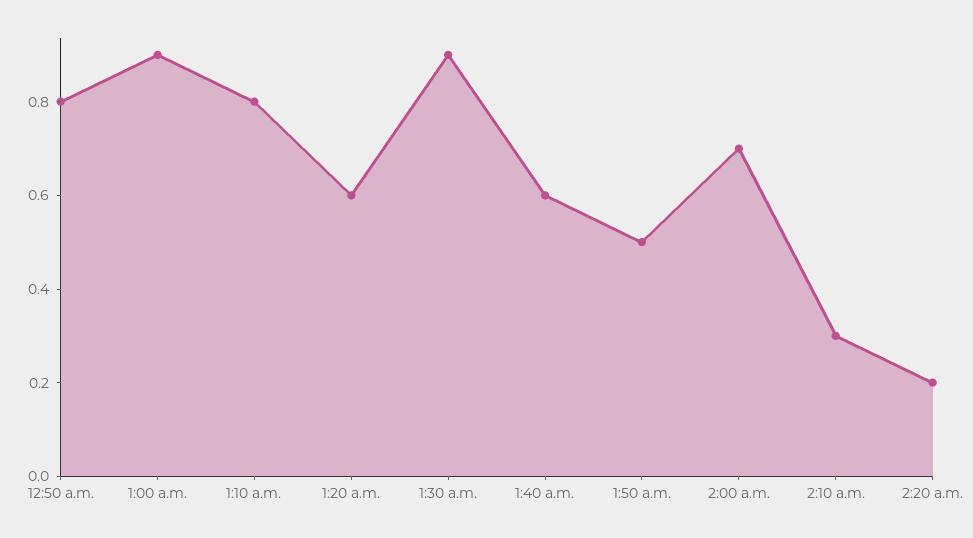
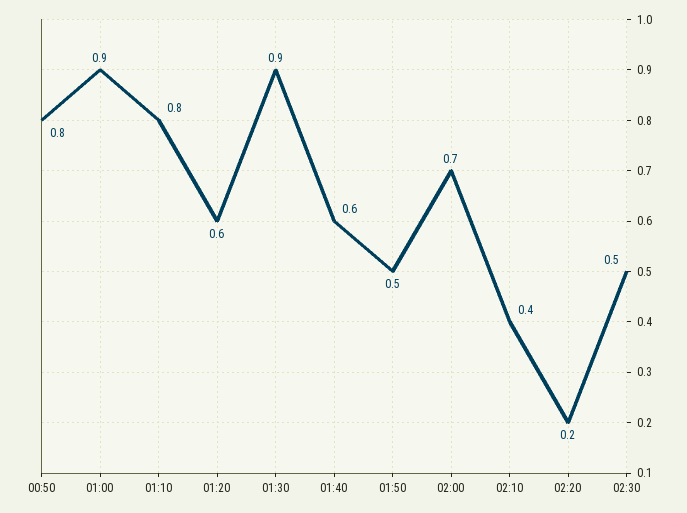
2:10 a.m.: 0.3 -> 0.4
02:30: none -> 0.5

